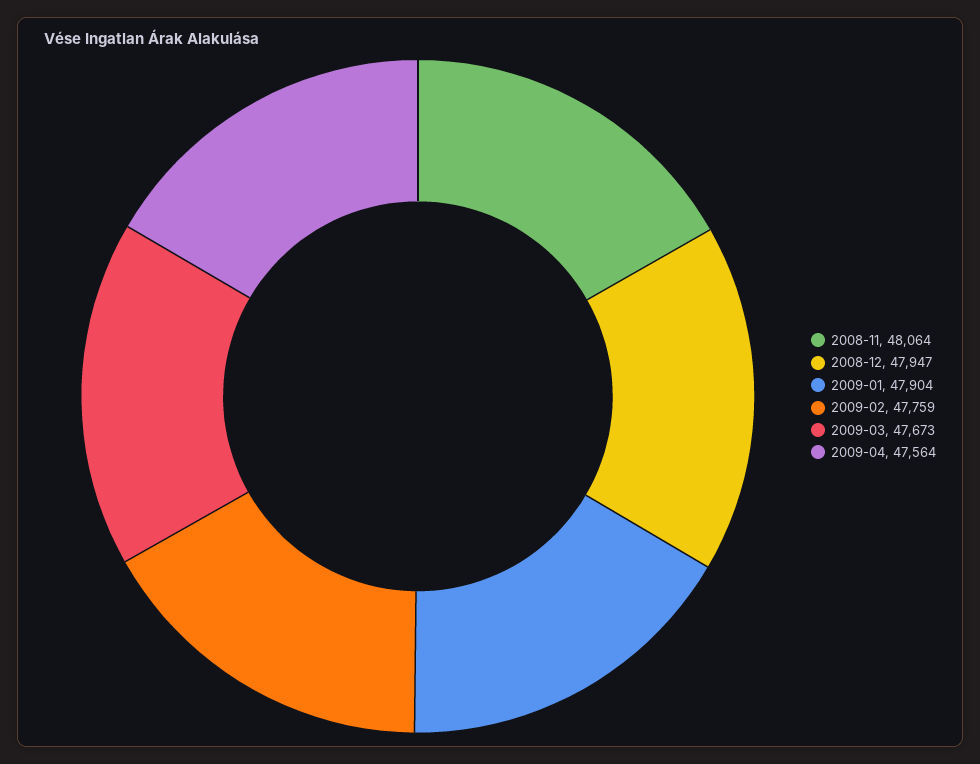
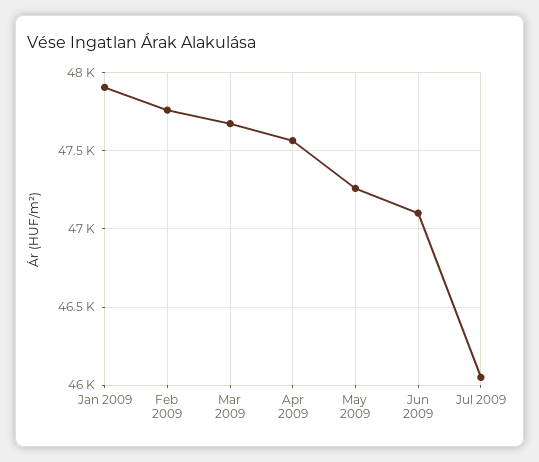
2008-11: 48064 -> none
2008-12: 47947 -> none
May 2009: none -> 47250
Jun 2009: none -> 47100
Jul 2009: none -> 46050

